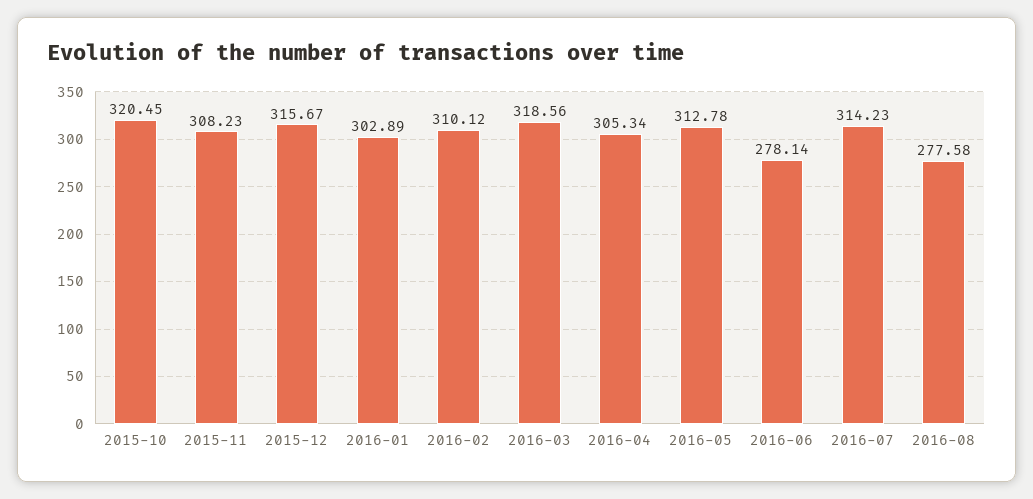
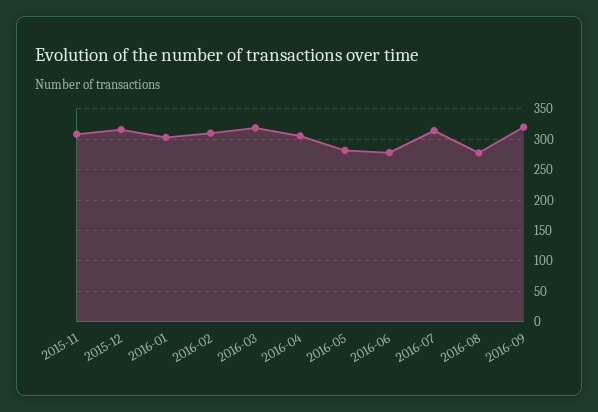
2015-10: 320.45 -> none
2016-05: 312.78 -> 280
2016-09: none -> 320

